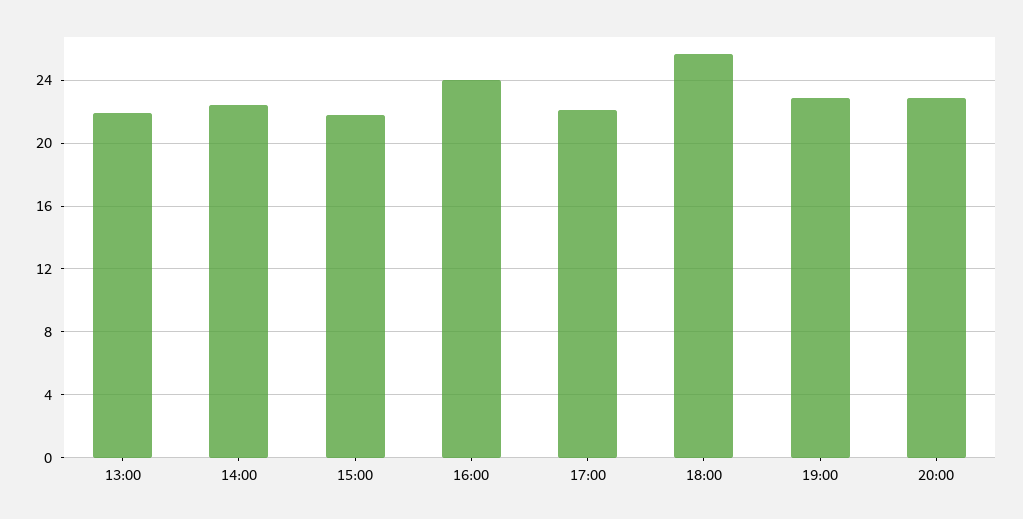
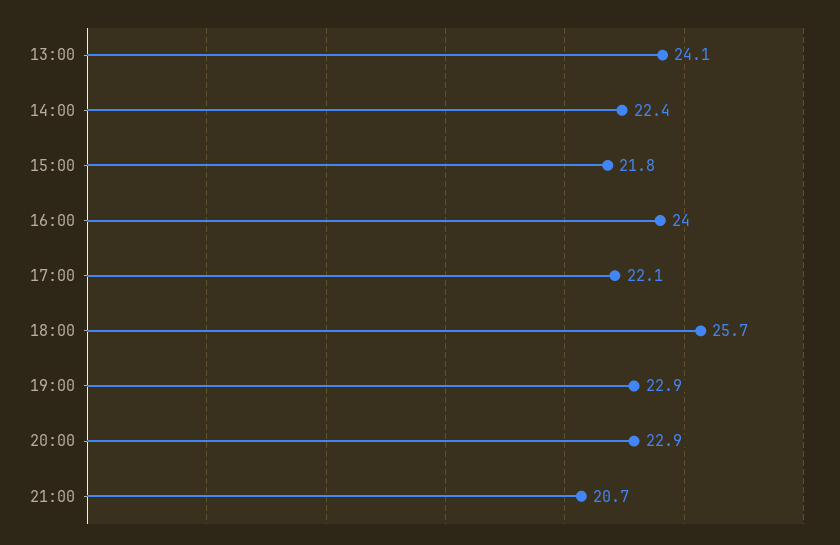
13:00: 22 -> 24.1
21:00: none -> 20.7

